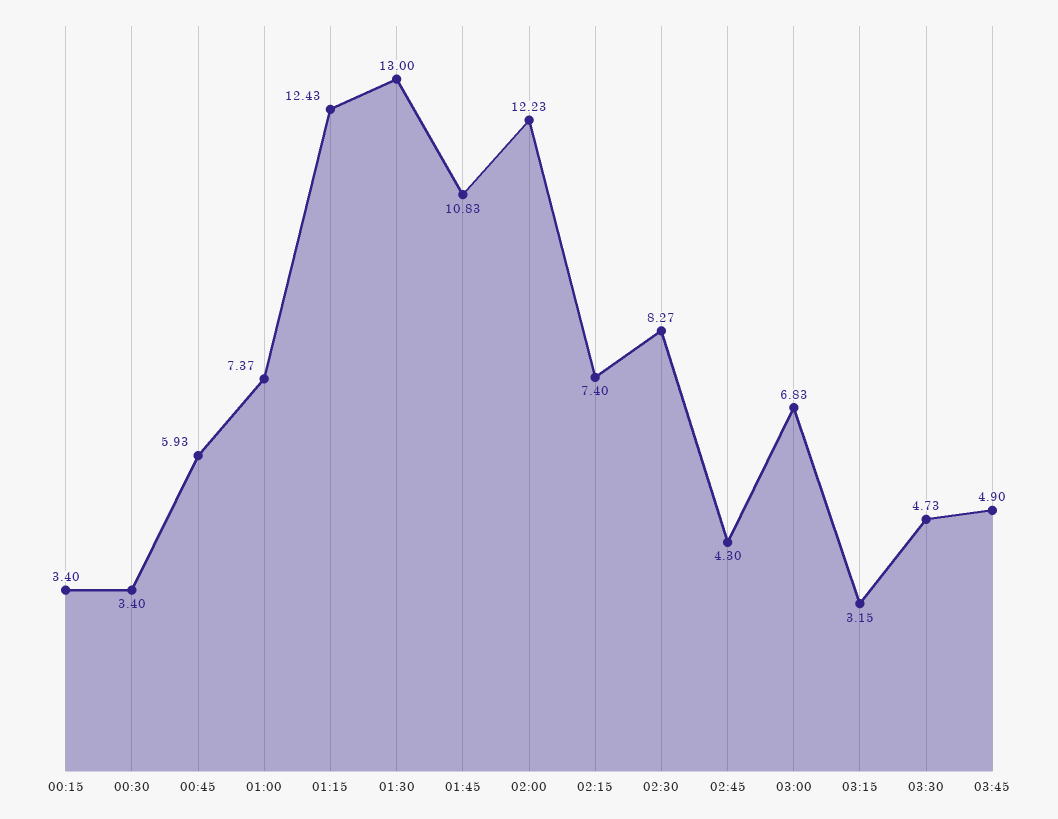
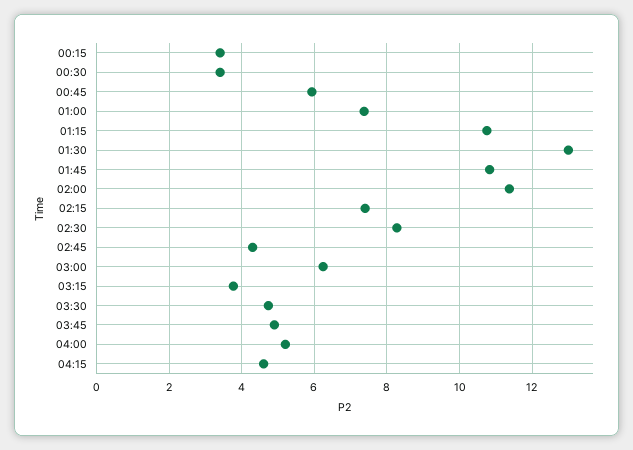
01:15: 12.43 -> 10.8
02:00: 12.23 -> 11.4
03:00: 6.83 -> 6.2
03:15: 3.15 -> 3.8
04:00: none -> 5.2
04:15: none -> 4.6

